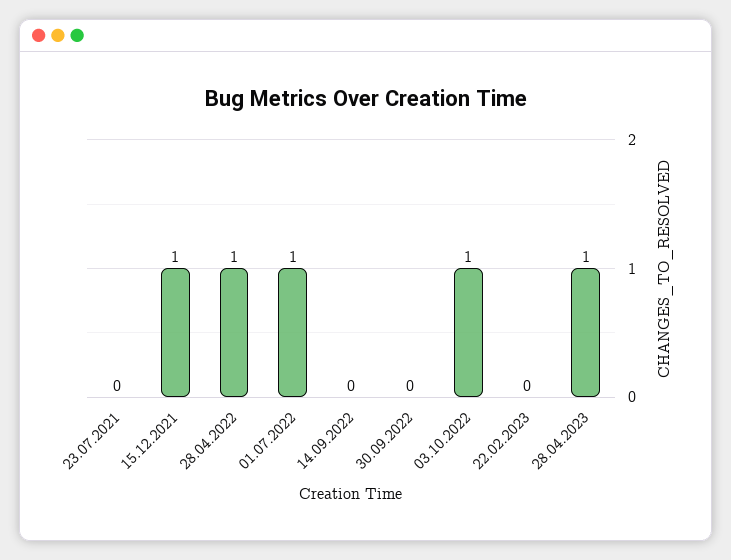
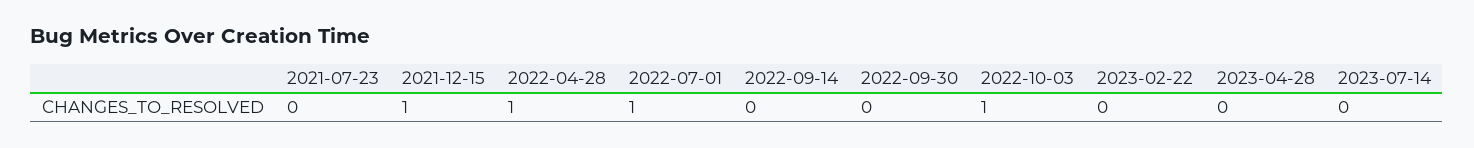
28.04.2023: 1 -> 0
2023-07-14: none -> 0

